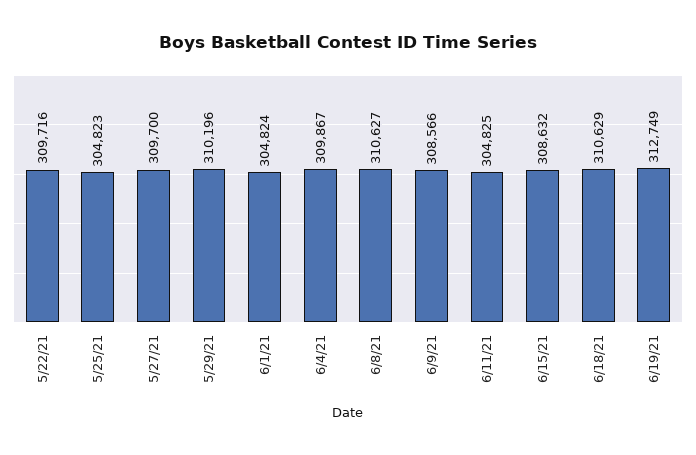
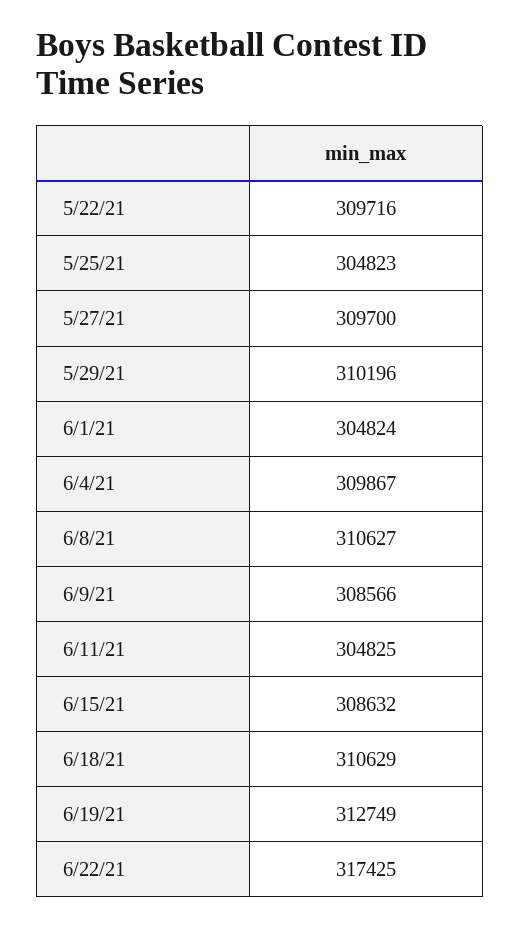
6/22/21: none -> 317425

